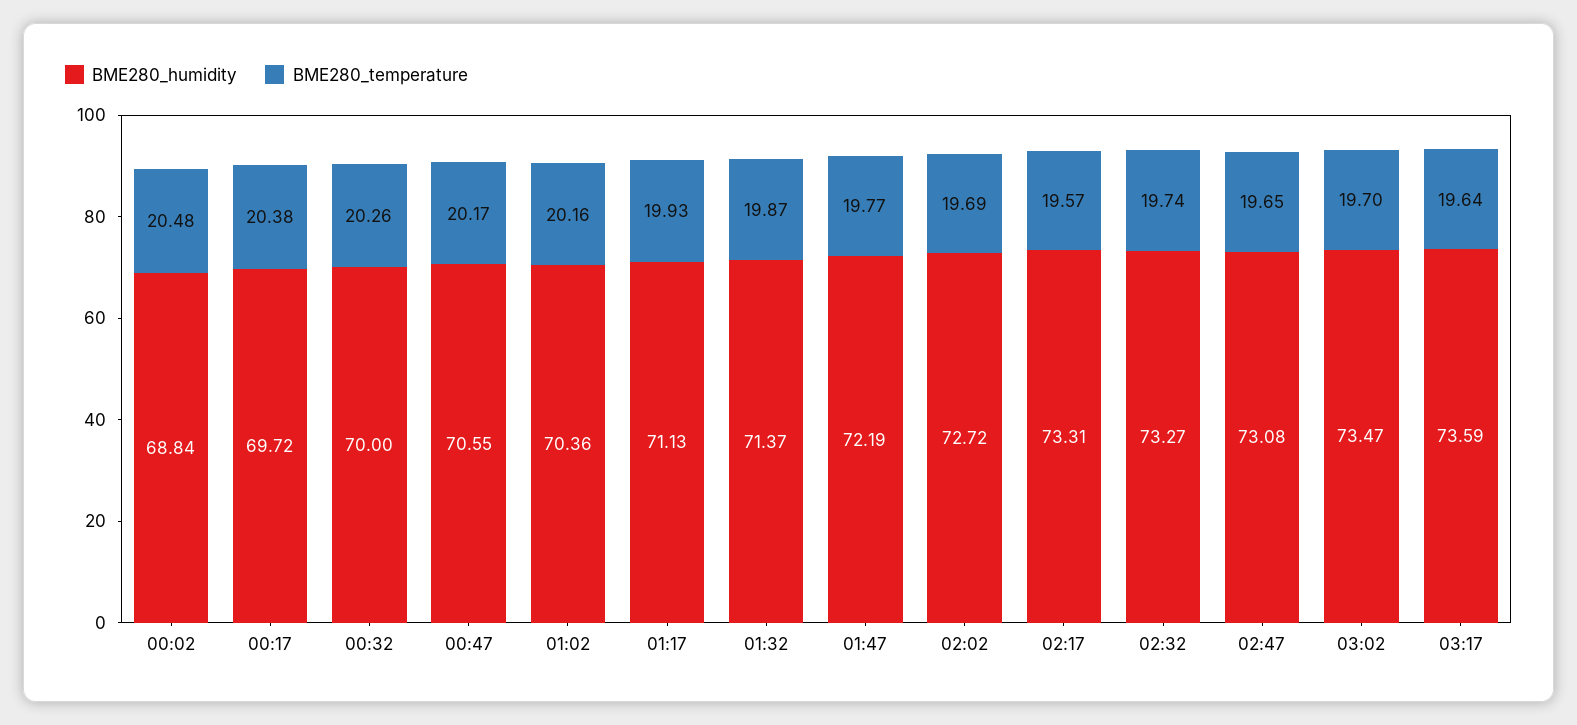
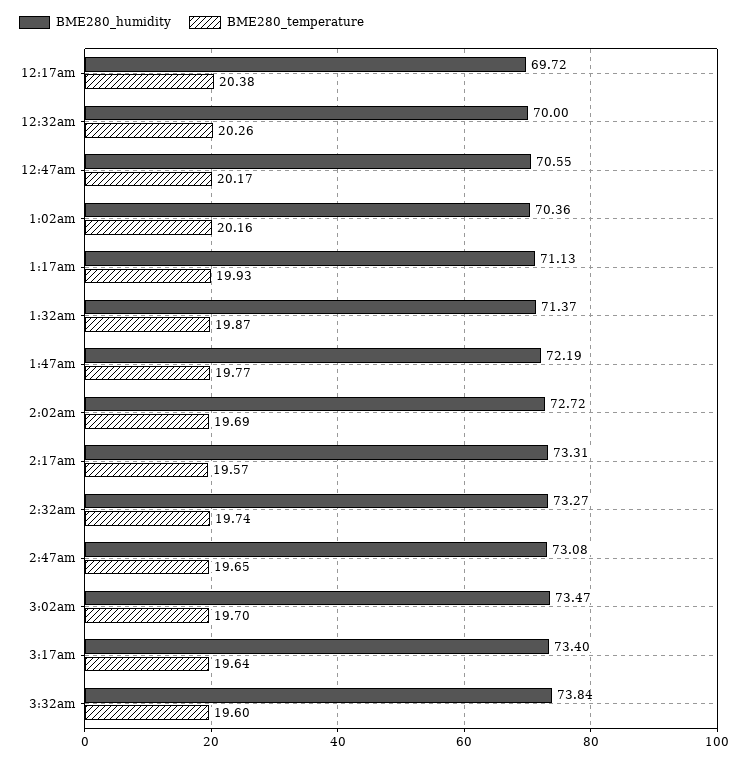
BME280_humidity, 00:02: 68.84 -> none
BME280_temperature, 00:02: 20.48 -> none
BME280_humidity, 03:17: 73.59 -> 73.4
BME280_humidity, 3:32am: none -> 73.84
BME280_temperature, 3:32am: none -> 19.6

